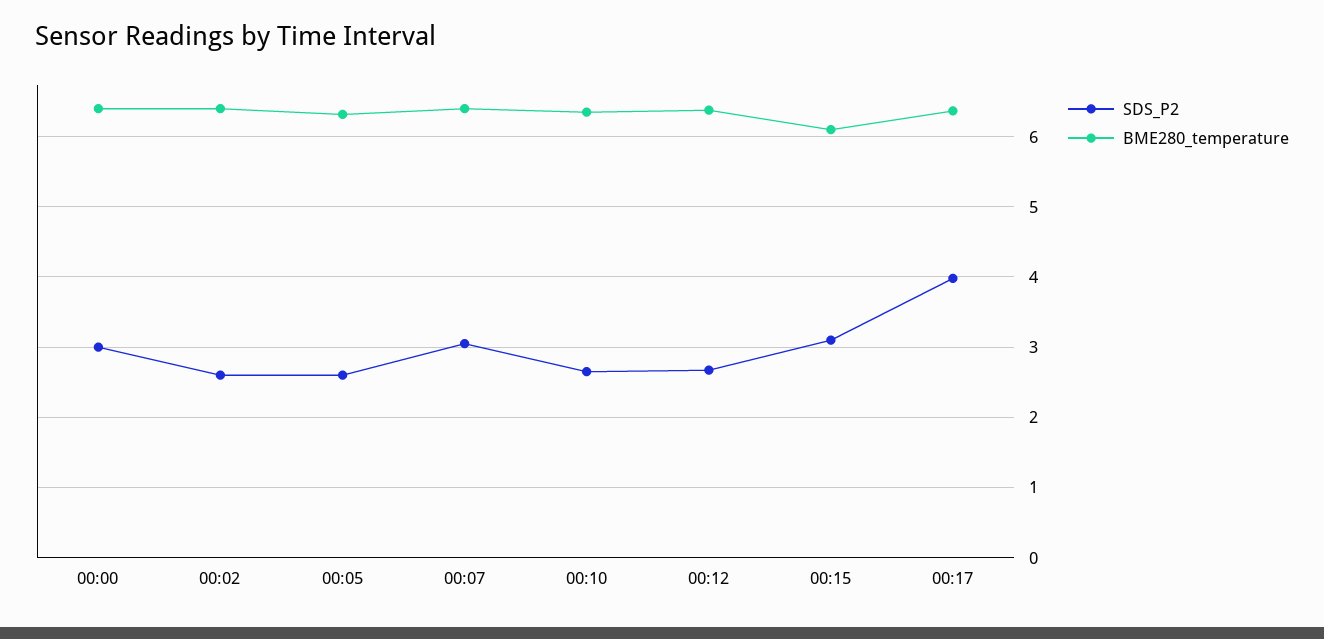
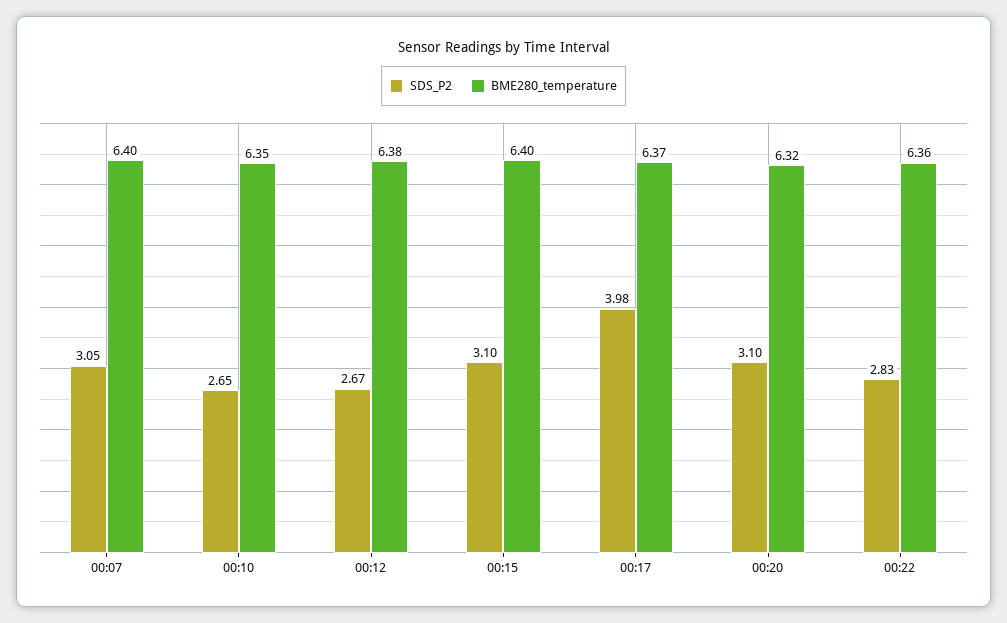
SDS_P2, 00:00: 3 -> none
BME280_temperature, 00:00: 6.4 -> none
SDS_P2, 00:02: 2.6 -> none
BME280_temperature, 00:02: 6.4 -> none
SDS_P2, 00:05: 2.6 -> none
BME280_temperature, 00:05: 6.3 -> none
BME280_temperature, 00:15: 6.1 -> 6.4
SDS_P2, 00:20: none -> 3.1
BME280_temperature, 00:20: none -> 6.32
SDS_P2, 00:22: none -> 2.83
BME280_temperature, 00:22: none -> 6.36

